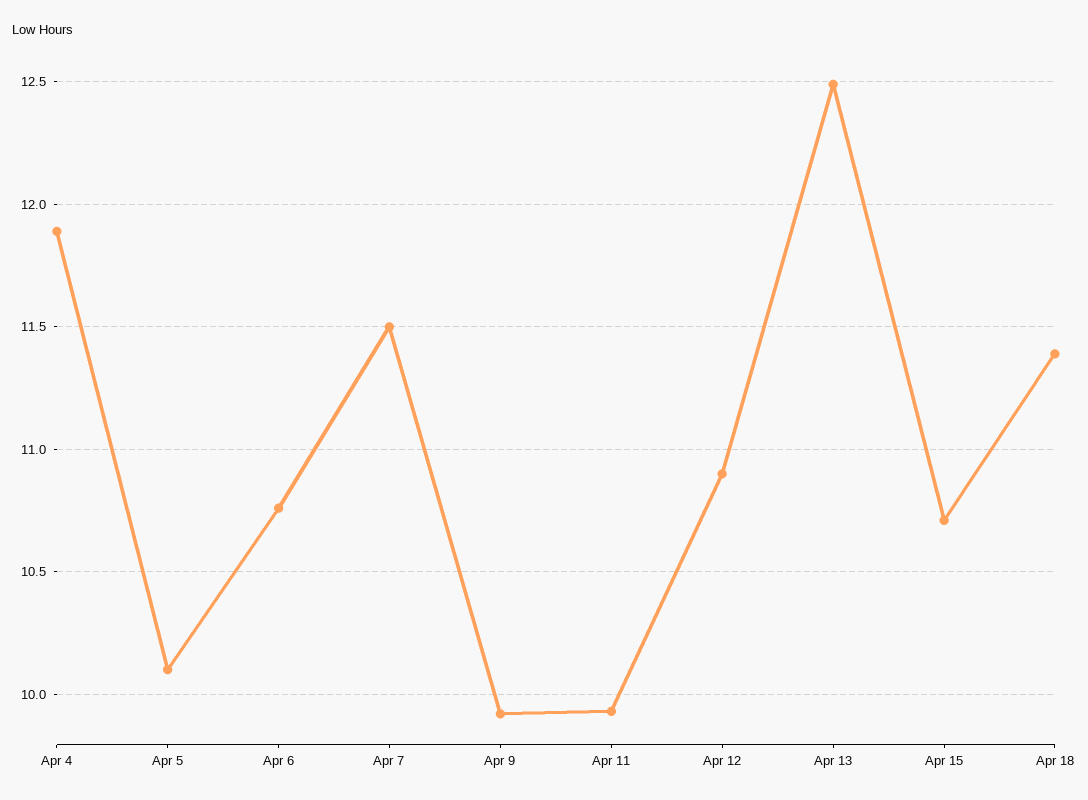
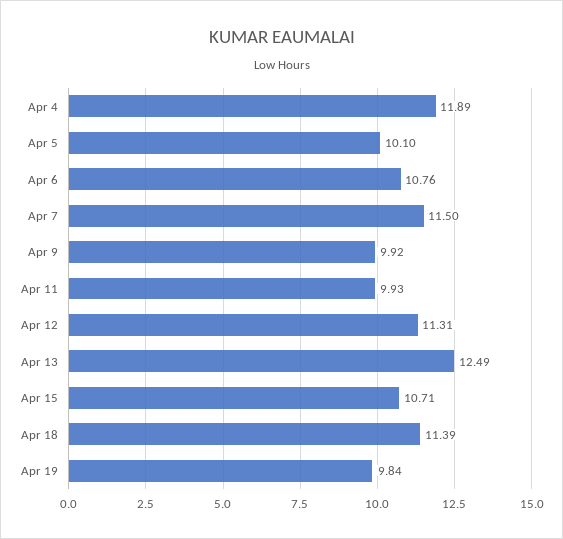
Apr 12: 10.9 -> 11.31
Apr 19: none -> 9.84

